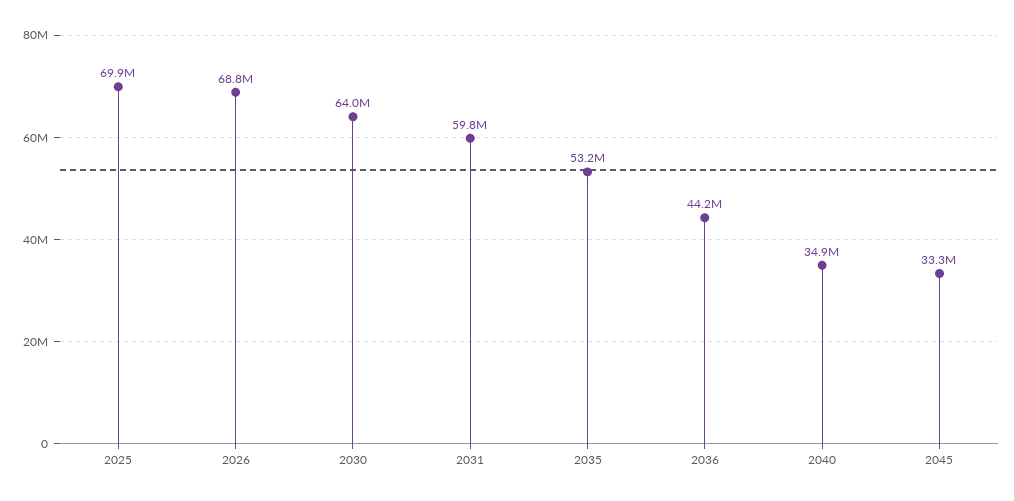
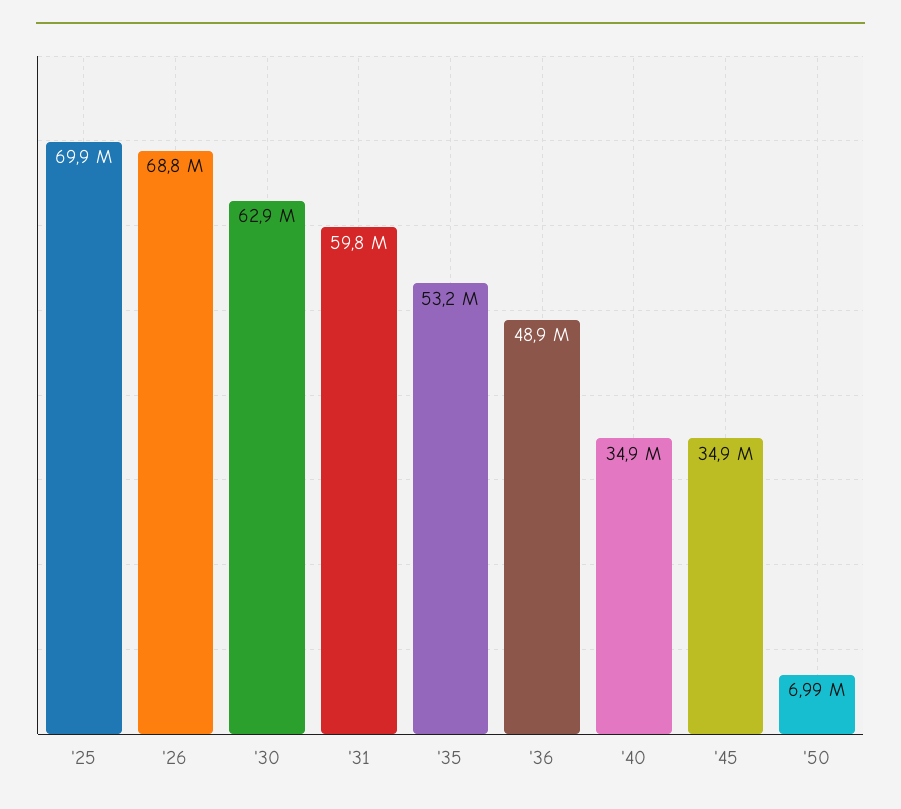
2030: 64000000 -> 62900000
2036: 44200000 -> 48900000
2045: 33300000 -> 34900000
'50: none -> 6990000

